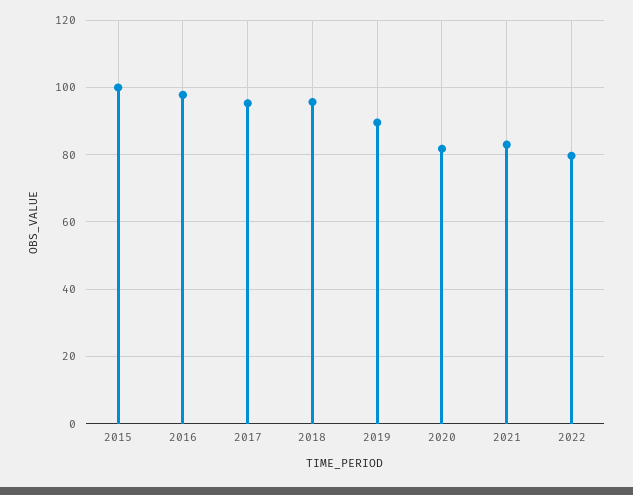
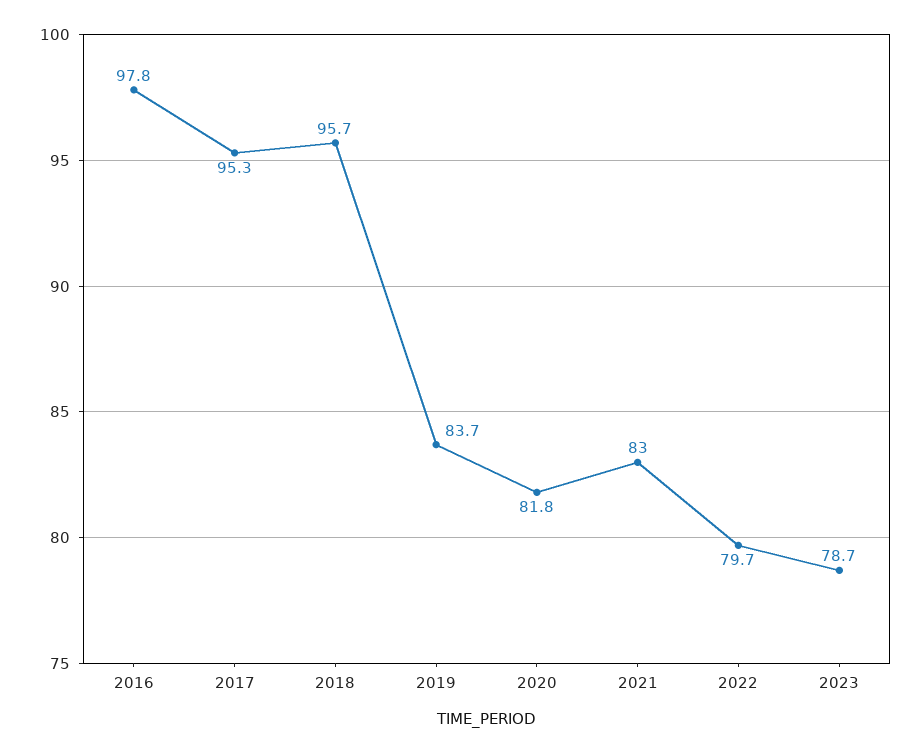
2015: 100 -> none
2019: 90 -> 83.7
2023: none -> 78.7

